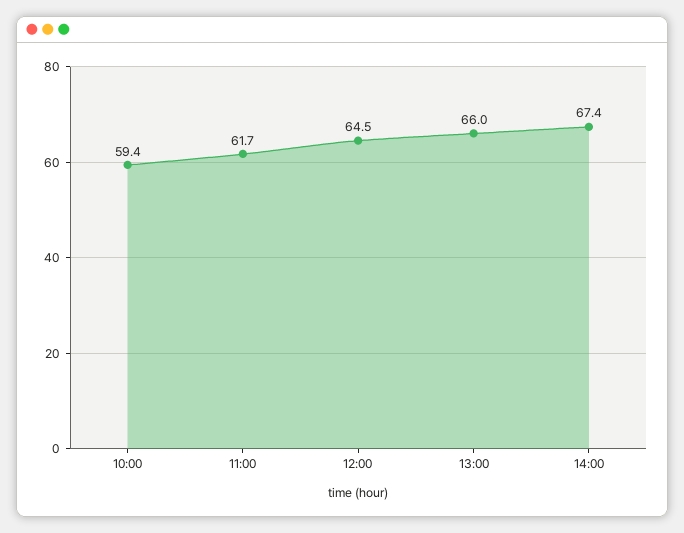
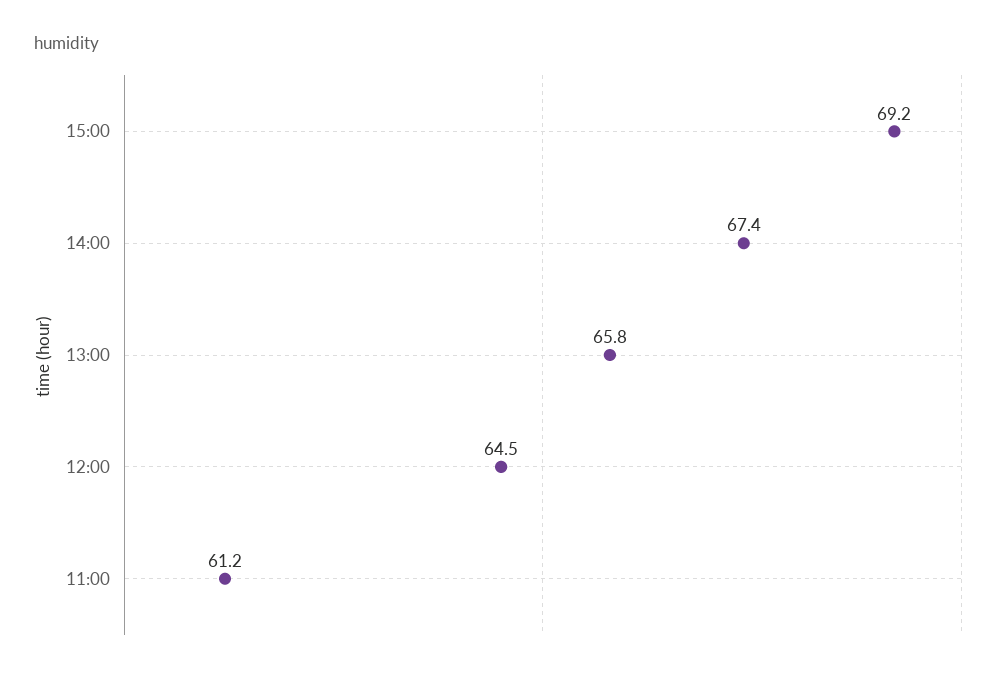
10:00: 59.4 -> none
11:00: 61.7 -> 61.2
13:00: 66 -> 65.8
15:00: none -> 69.2

